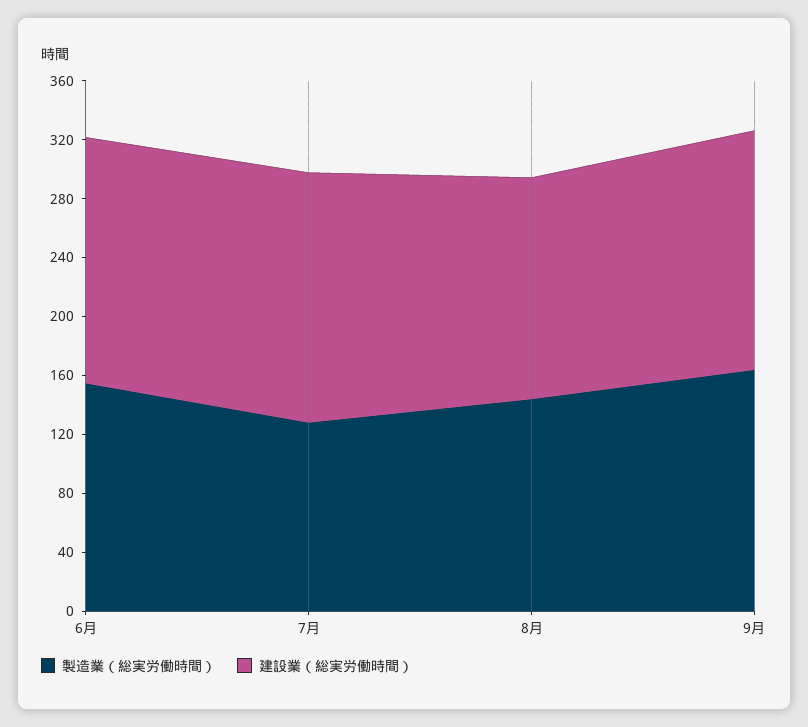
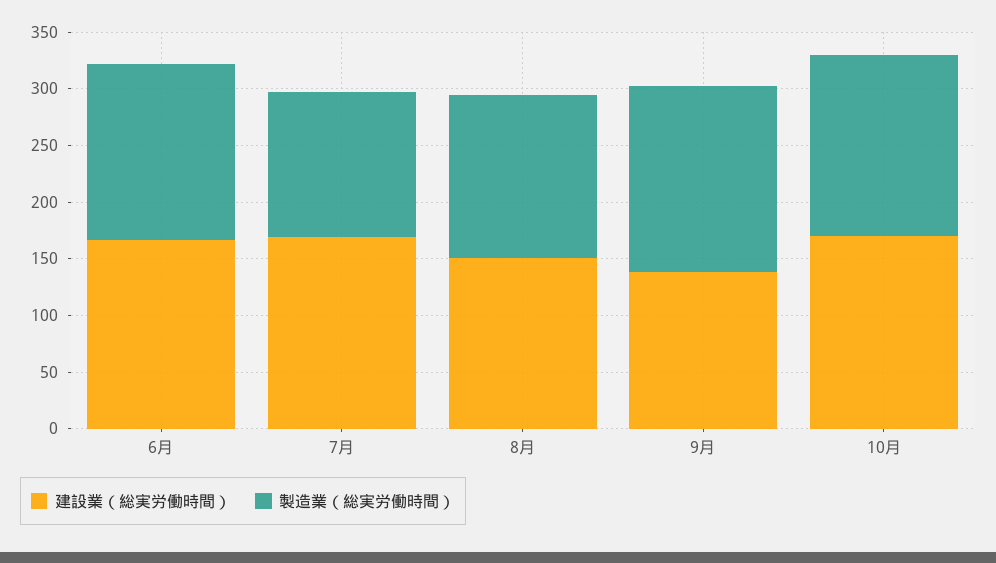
建設業（総実労働時間）, 9月: 160 -> 140
建設業（総実労働時間）, 10月: none -> 170
製造業（総実労働時間）, 10月: none -> 160

